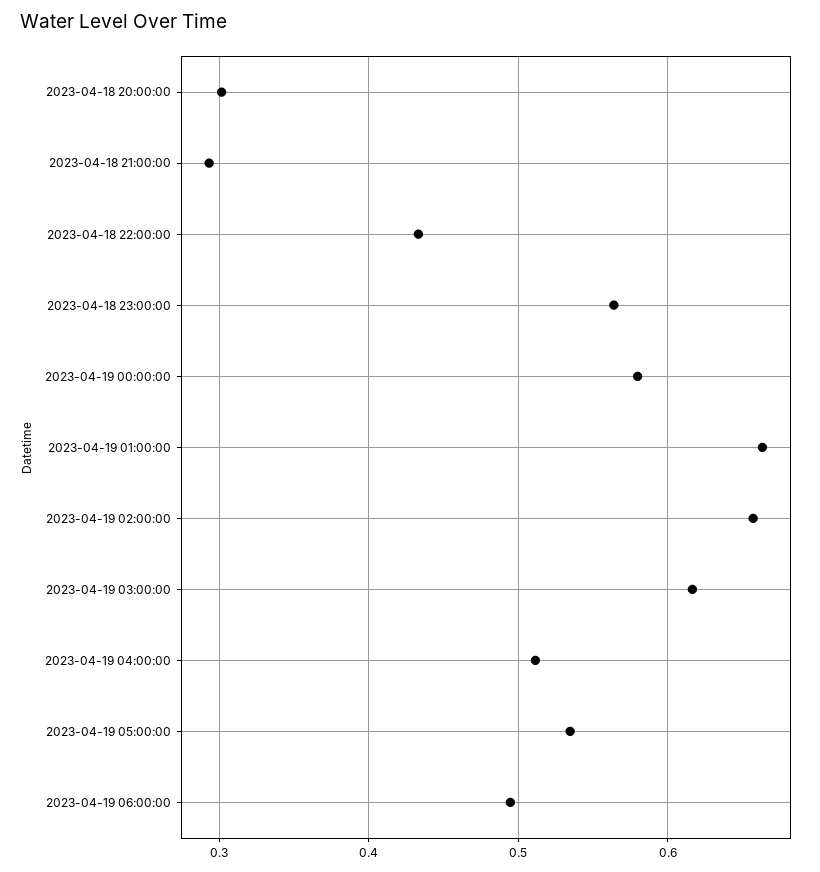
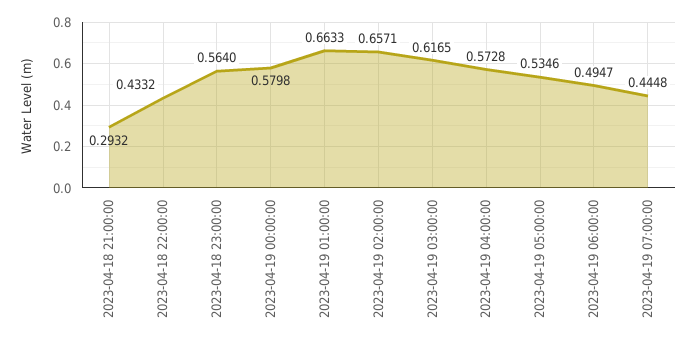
2023-04-18 20:00:00: 0.3 -> none
2023-04-19 04:00:00: 0.51 -> 0.5728
2023-04-19 07:00:00: none -> 0.4448

